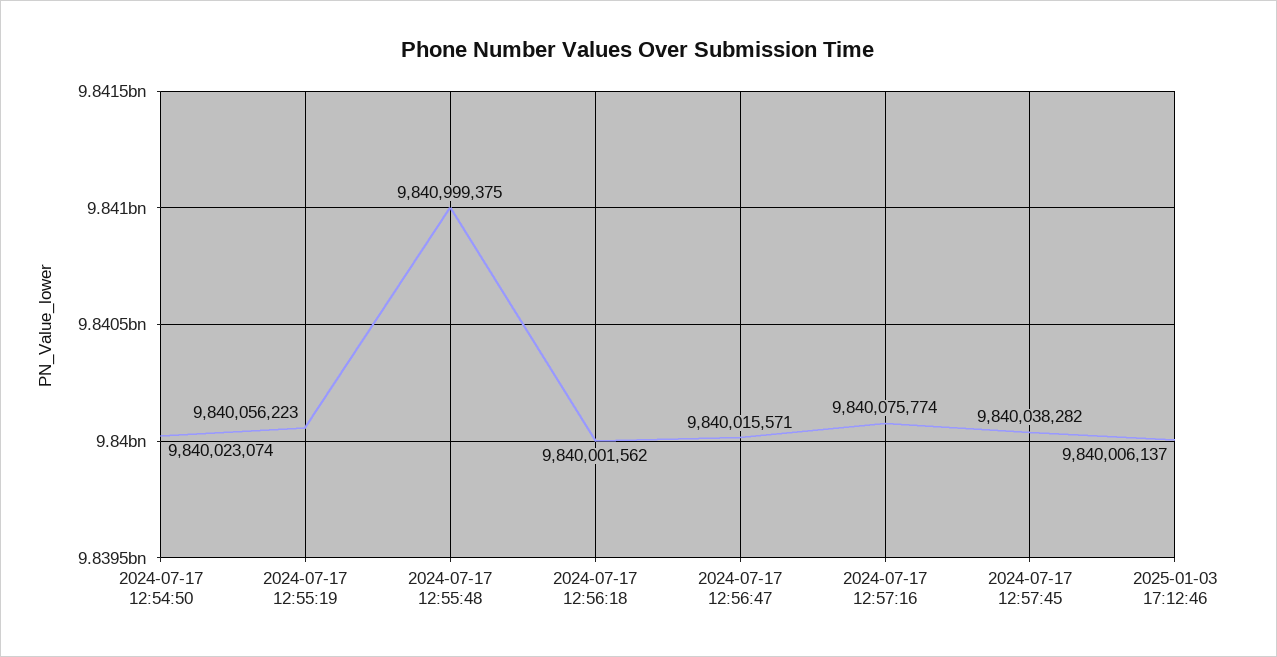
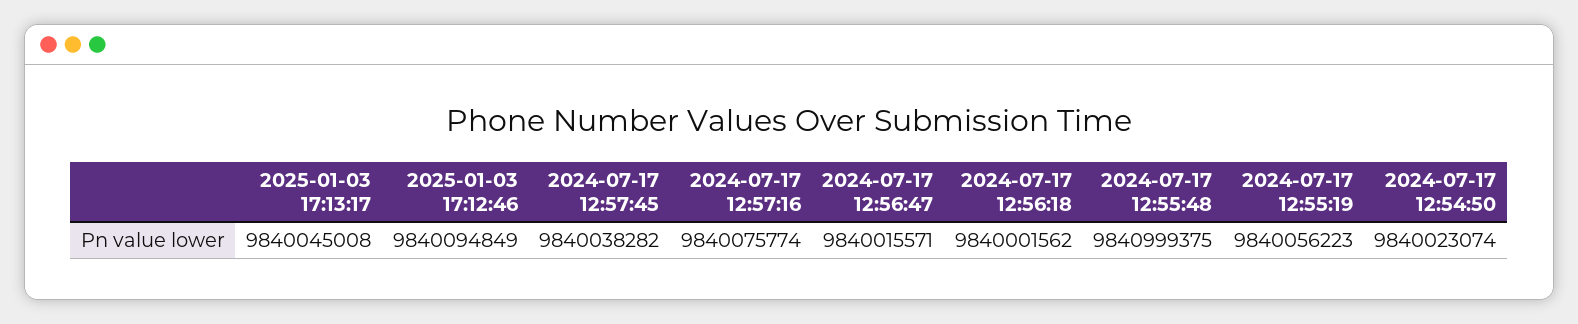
2025-01-03 17:12:46: 9840006137 -> 9840094849
2025-01-03 17:13:17: none -> 9840045008

